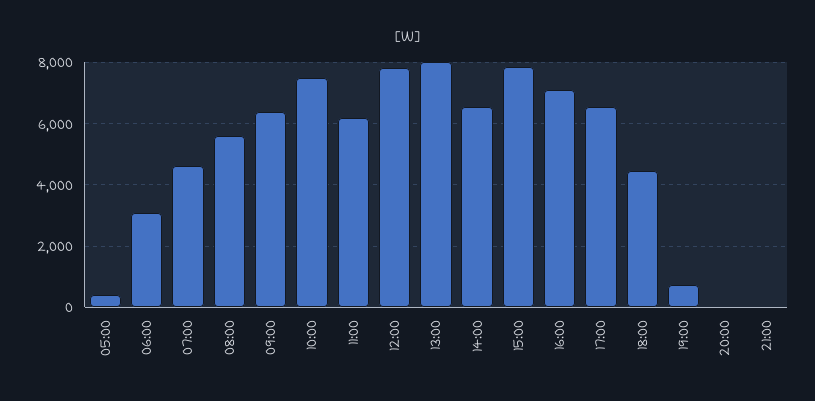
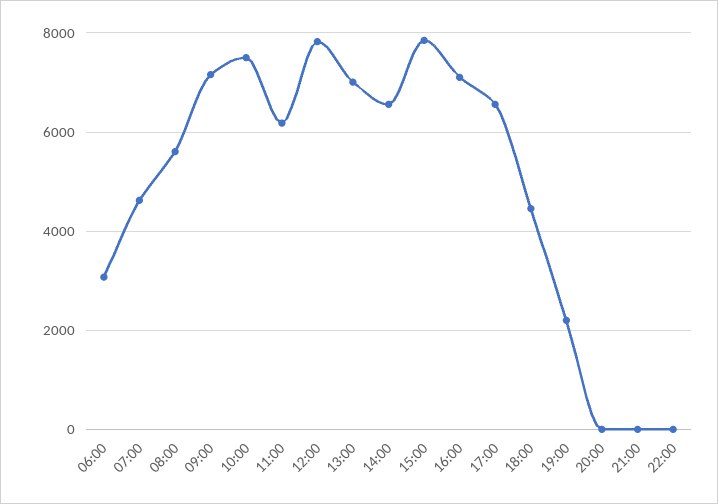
05:00: 400 -> none
09:00: 6400 -> 7200
13:00: 8000 -> 7000
19:00: 800 -> 2200
22:00: none -> 0

